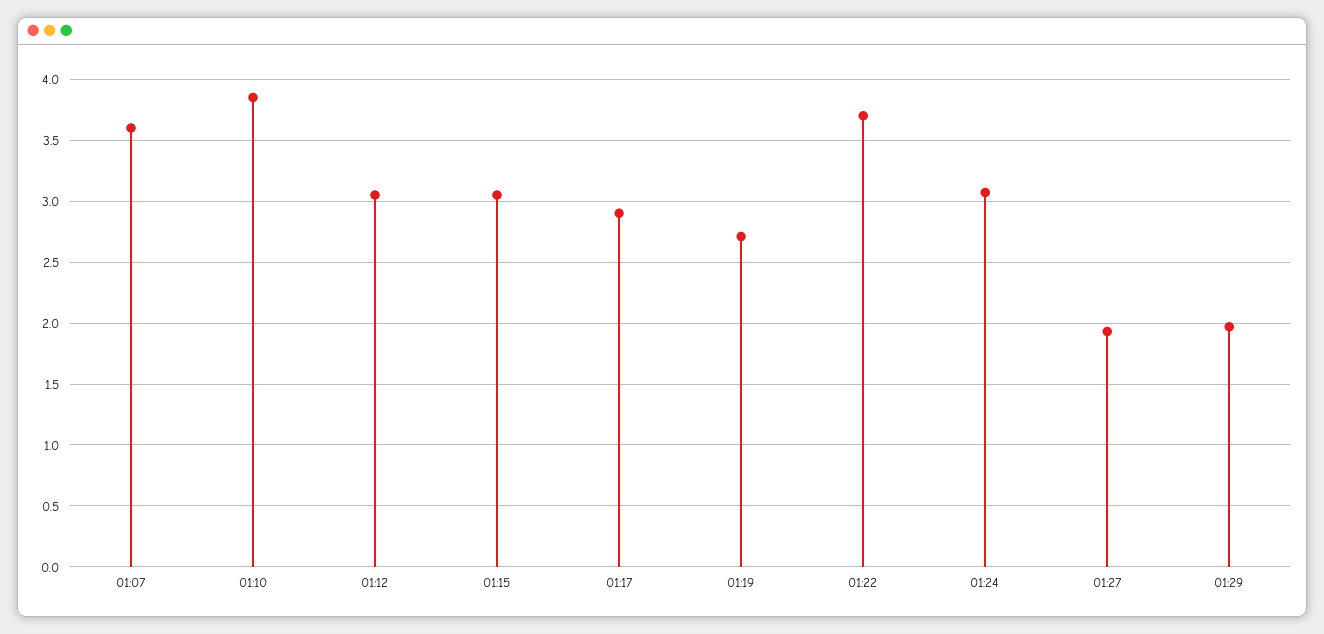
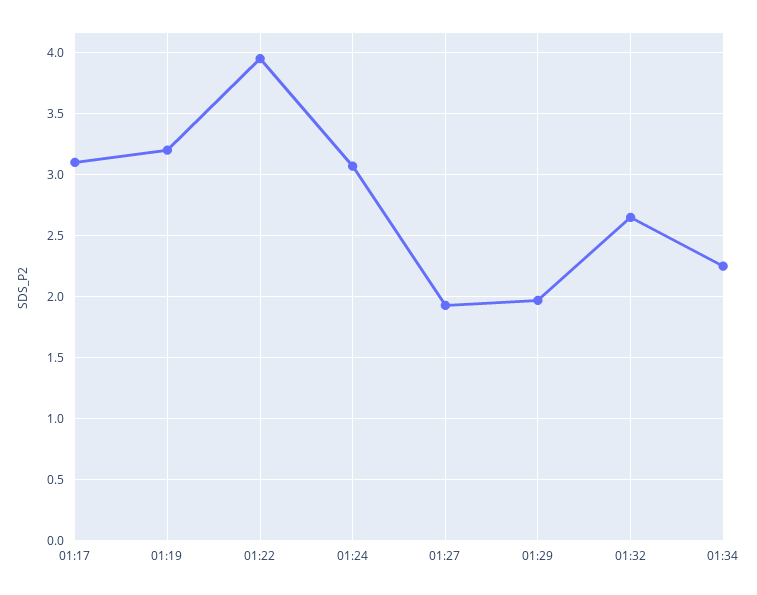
01:07: 3.6 -> none
01:10: 3.85 -> none
01:12: 3.05 -> none
01:15: 3.05 -> none
01:17: 2.9 -> 3.1
01:19: 2.7 -> 3.2
01:22: 3.7 -> 3.95
01:32: none -> 2.65
01:34: none -> 2.25

